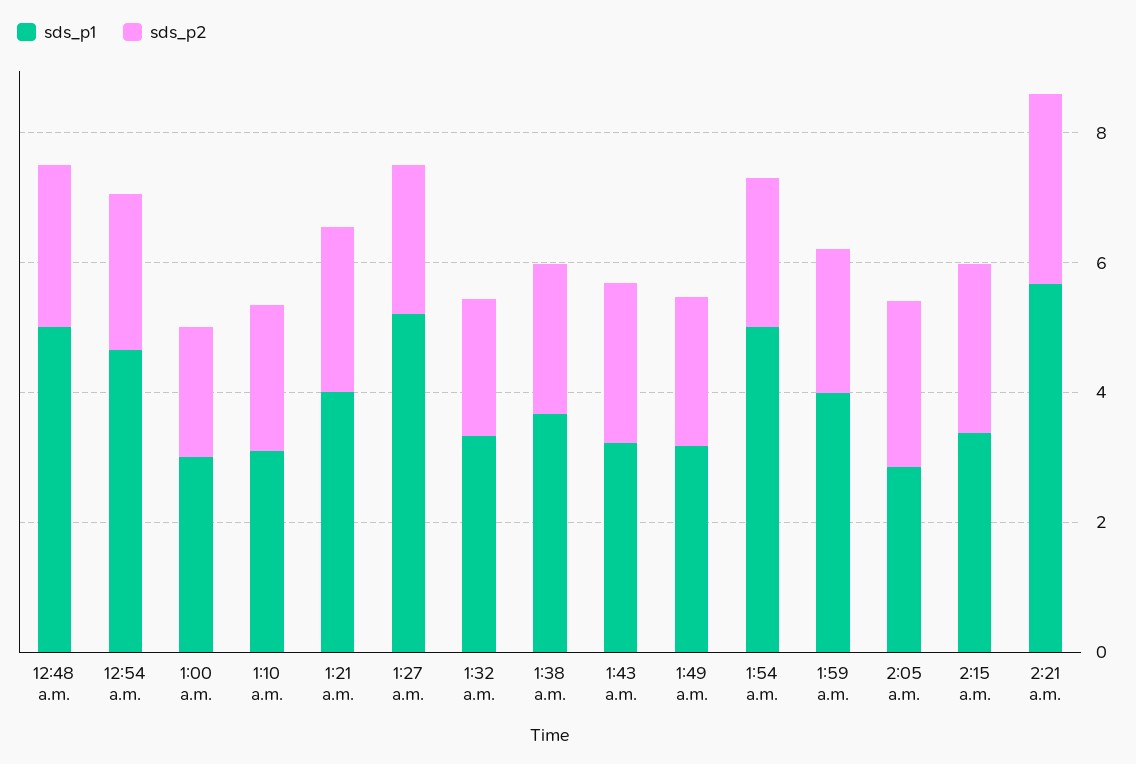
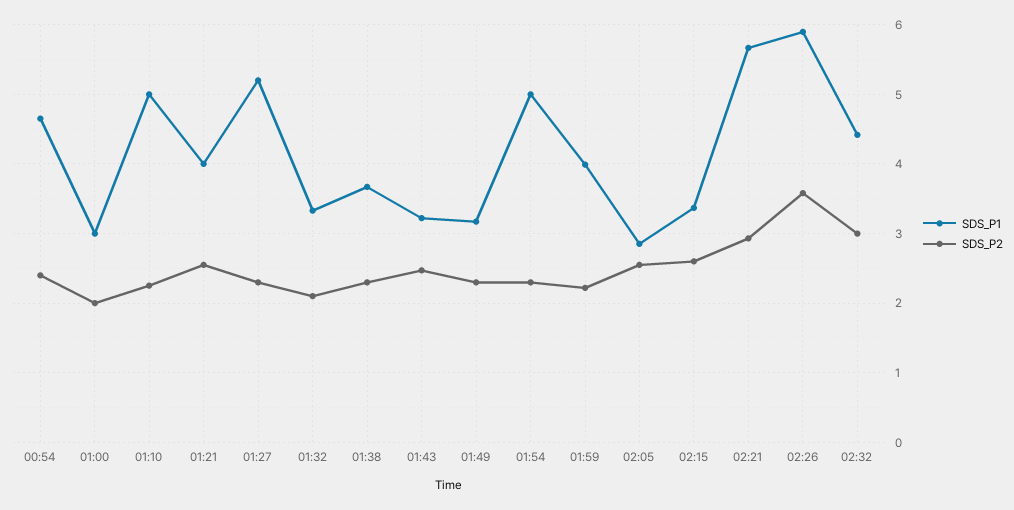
sds_p1, 12:48 a.m.: 5 -> none
sds_p2, 12:48 a.m.: 2.5 -> none
sds_p1, 1:10 a.m.: 3 -> 5
sds_p1, 02:26: none -> 5.9
sds_p2, 02:26: none -> 3.6
sds_p1, 02:32: none -> 4.4
sds_p2, 02:32: none -> 3

